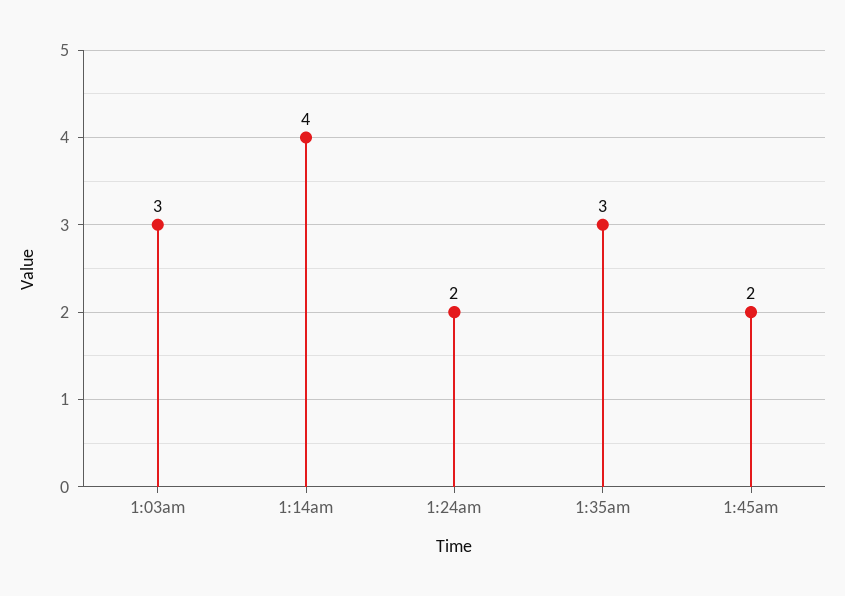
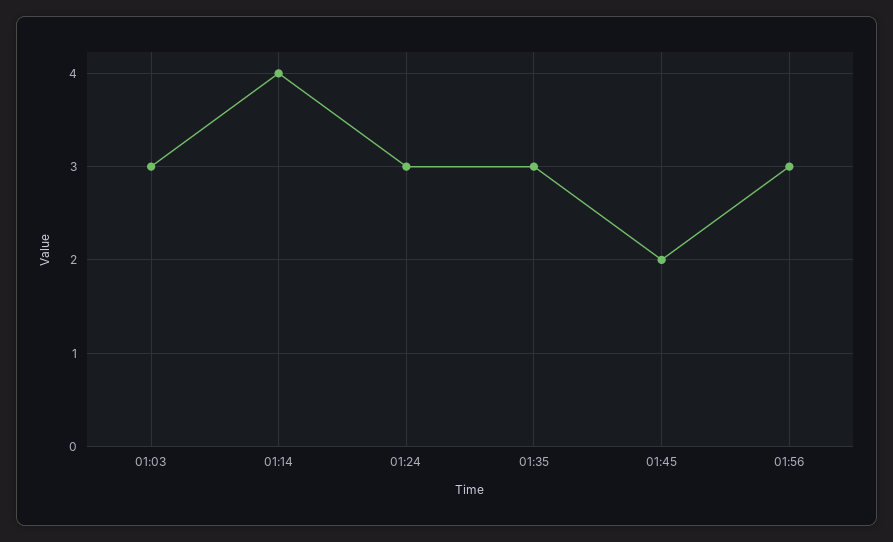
1:24am: 2 -> 3
01:56: none -> 3

